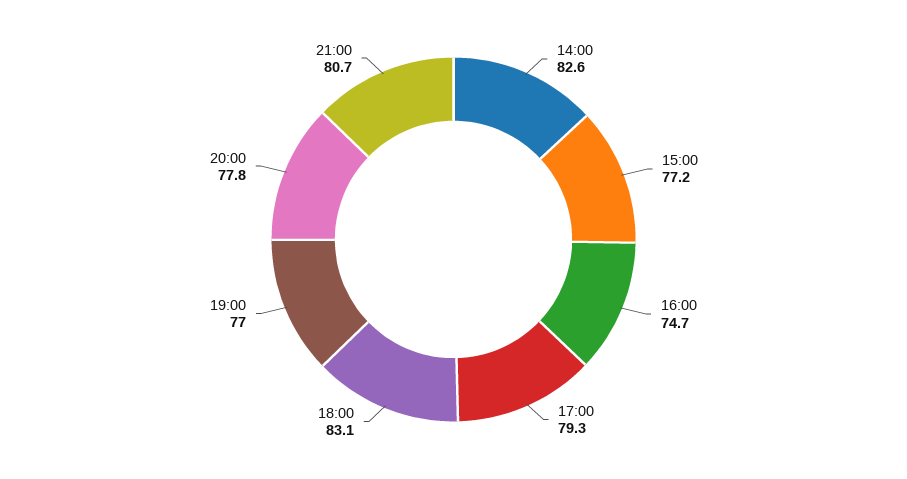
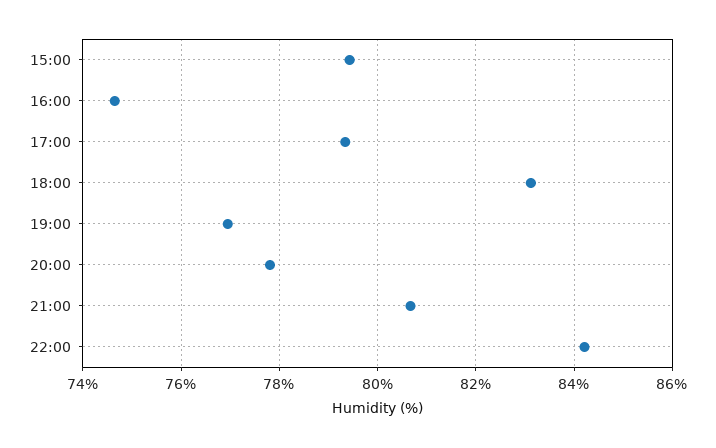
14:00: 82.6 -> none
15:00: 77.2 -> 79.4
22:00: none -> 84.2

